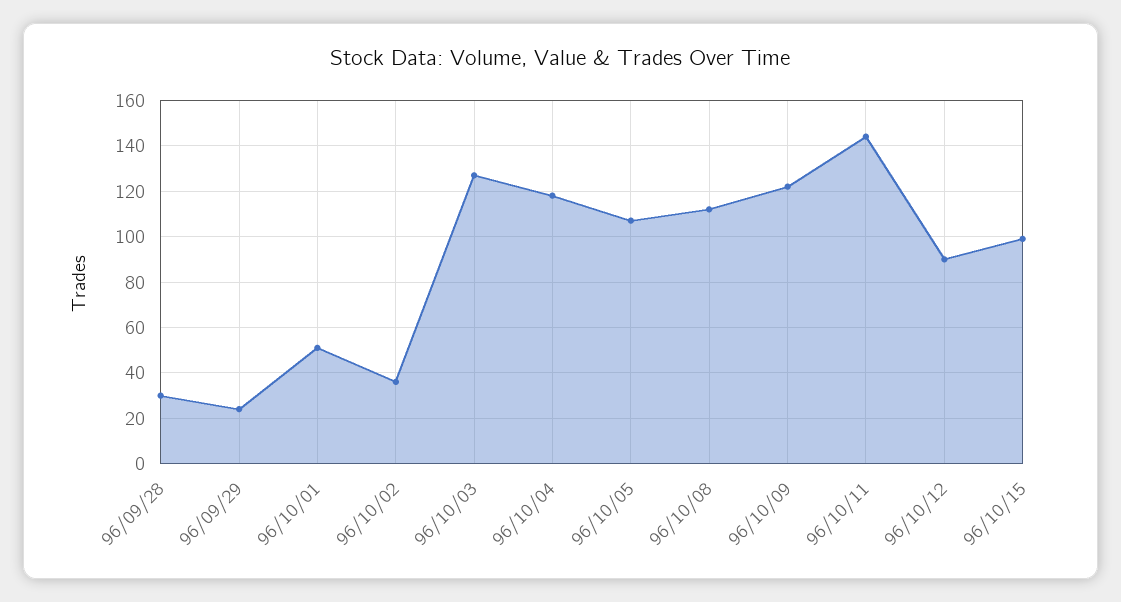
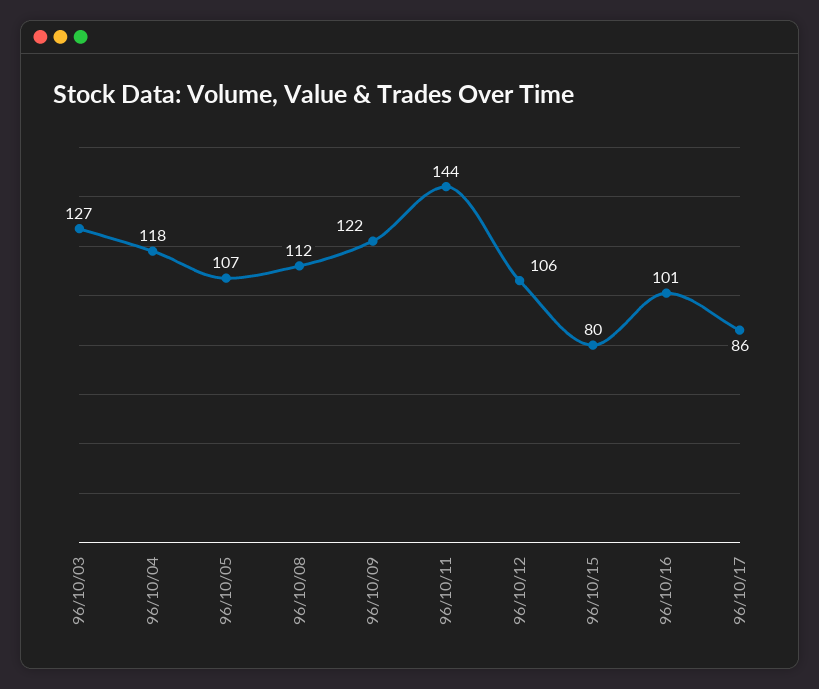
96/09/28: 30 -> none
96/09/29: 25 -> none
96/10/01: 50 -> none
96/10/02: 35 -> none
96/10/12: 90 -> 106
96/10/15: 100 -> 80
96/10/16: none -> 101
96/10/17: none -> 86

